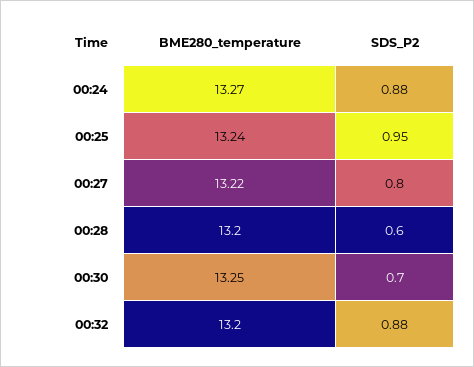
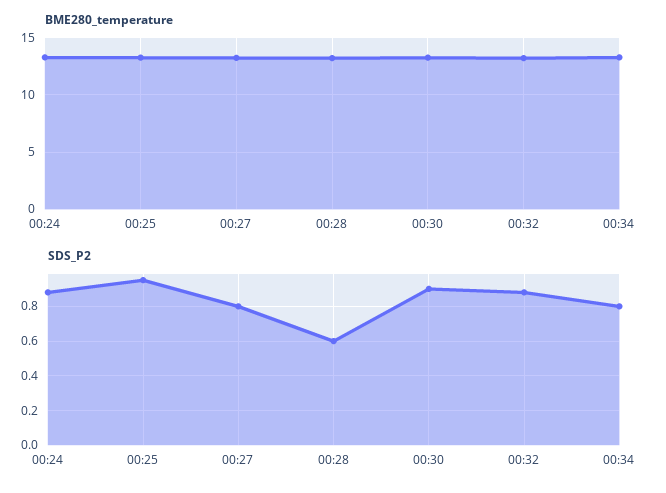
SDS_P2, 00:30: 0.7 -> 0.9
BME280_temperature, 00:34: none -> 13
SDS_P2, 00:34: none -> 0.8

